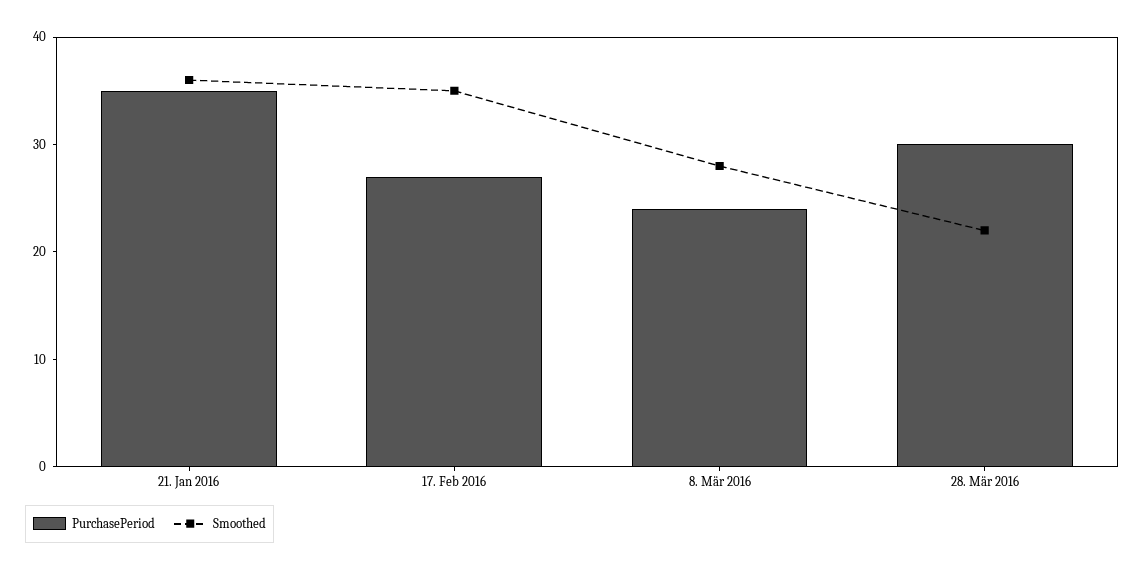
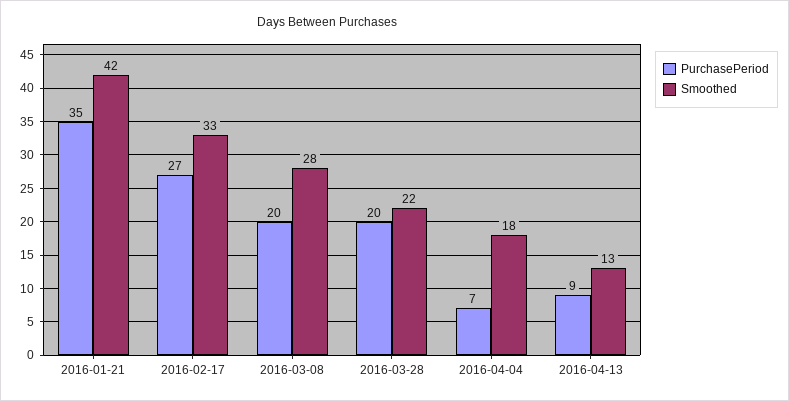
Smoothed, 21. Jan 2016: 36 -> 42
Smoothed, 17. Feb 2016: 35 -> 33
PurchasePeriod, 8. Mär 2016: 24 -> 20
PurchasePeriod, 28. Mär 2016: 30 -> 20
PurchasePeriod, 2016-04-04: none -> 7
Smoothed, 2016-04-04: none -> 18
PurchasePeriod, 2016-04-13: none -> 9
Smoothed, 2016-04-13: none -> 13

